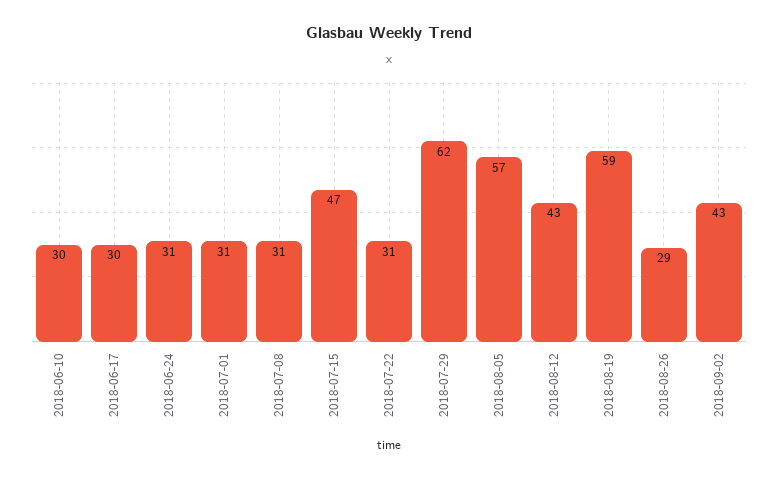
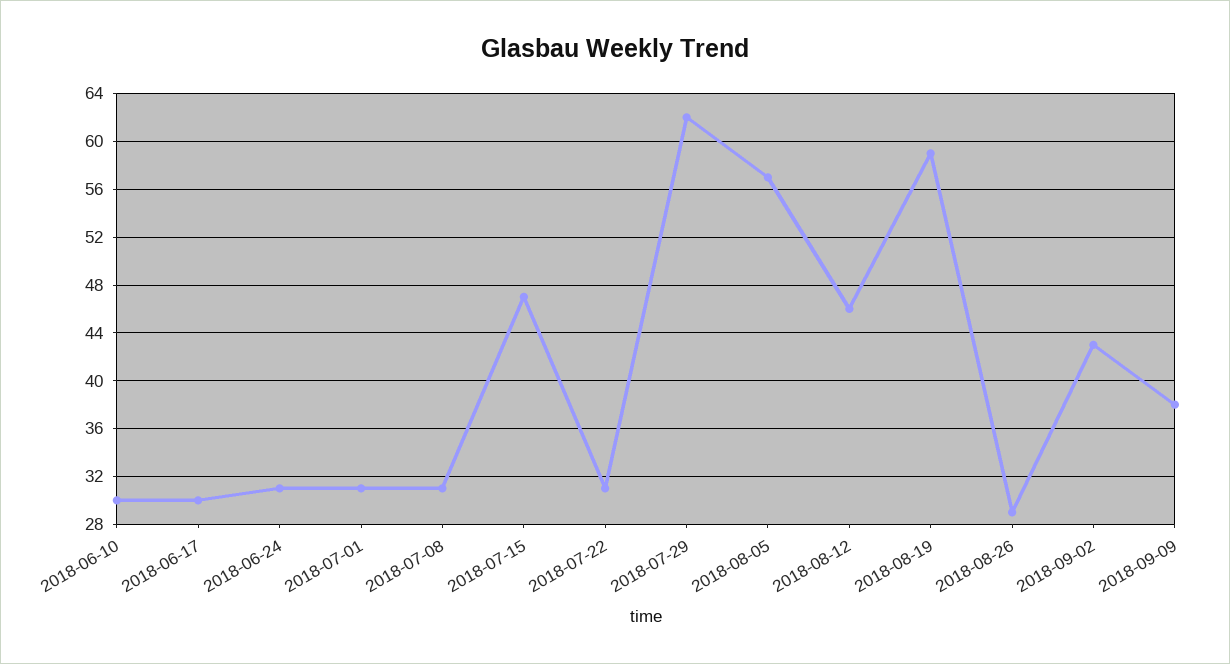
2018-08-12: 43 -> 46
2018-09-09: none -> 38

